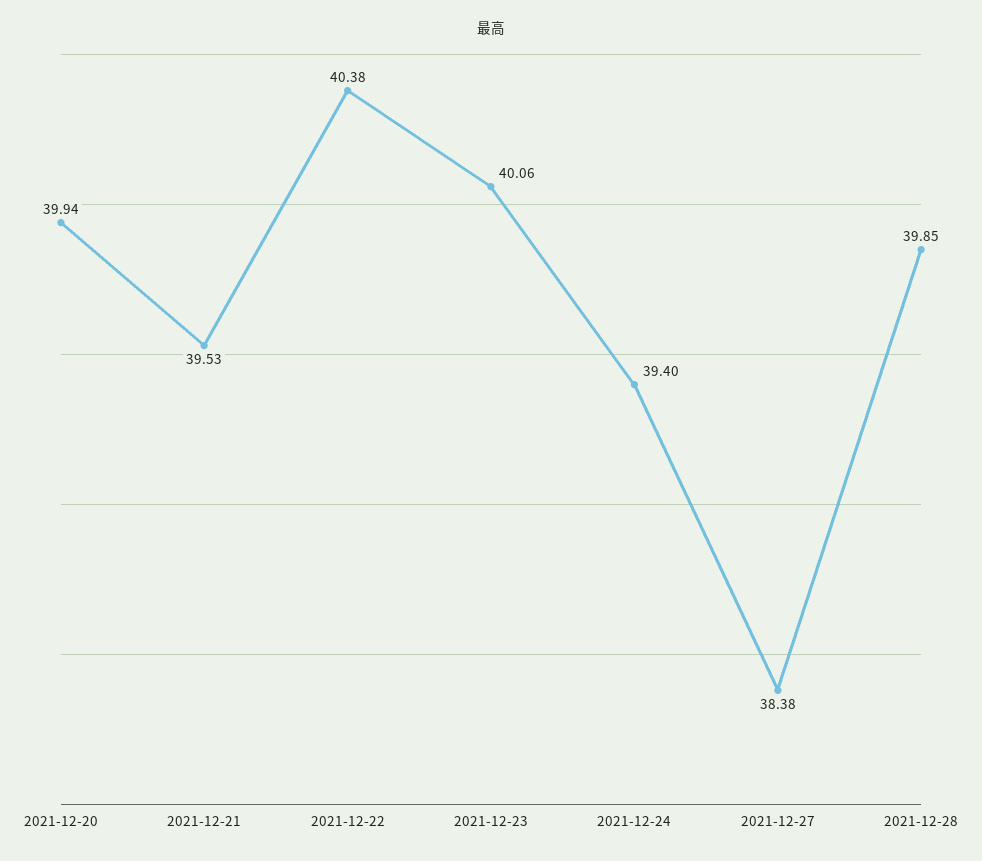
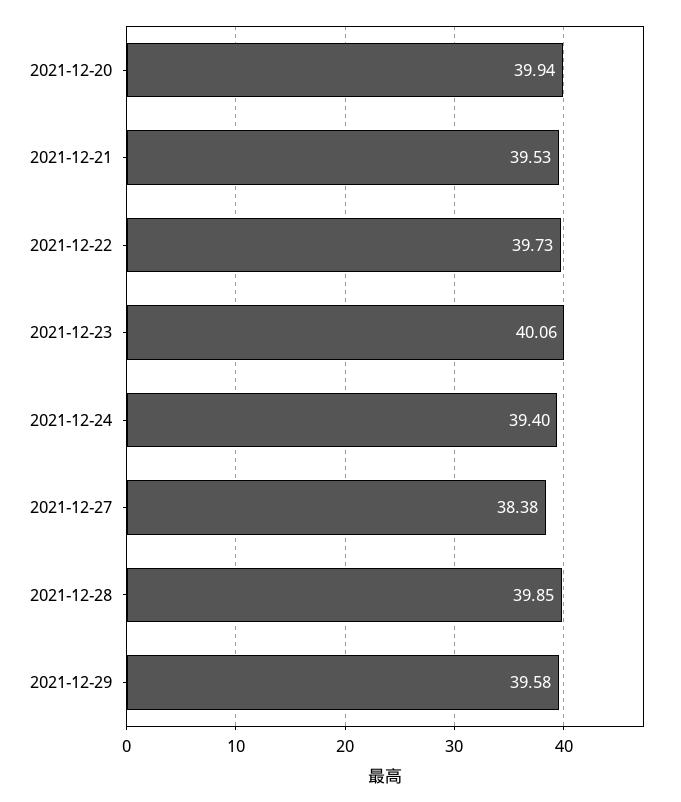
2021-12-22: 40.38 -> 39.73
2021-12-29: none -> 39.58

